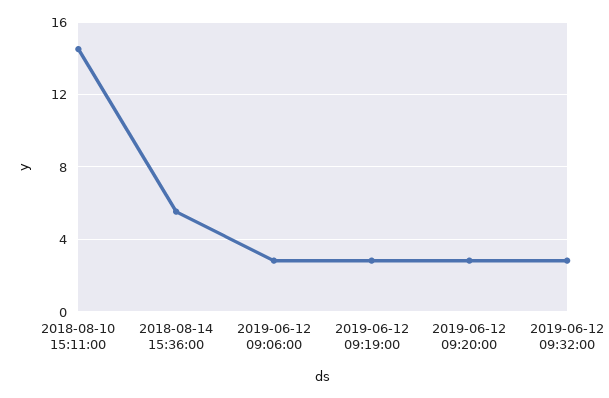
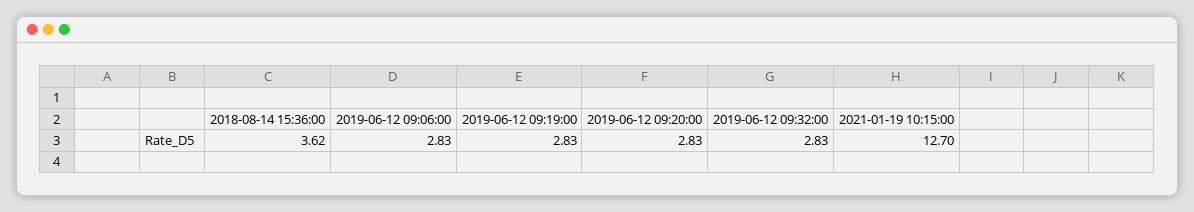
2018-08-10 15:11:00: 14.5 -> none
2018-08-14 15:36:00: 5.5 -> 3.62
2021-01-19 10:15:00: none -> 12.7

